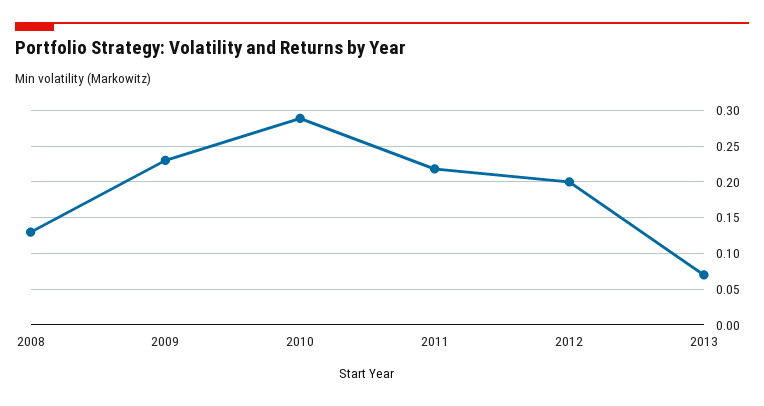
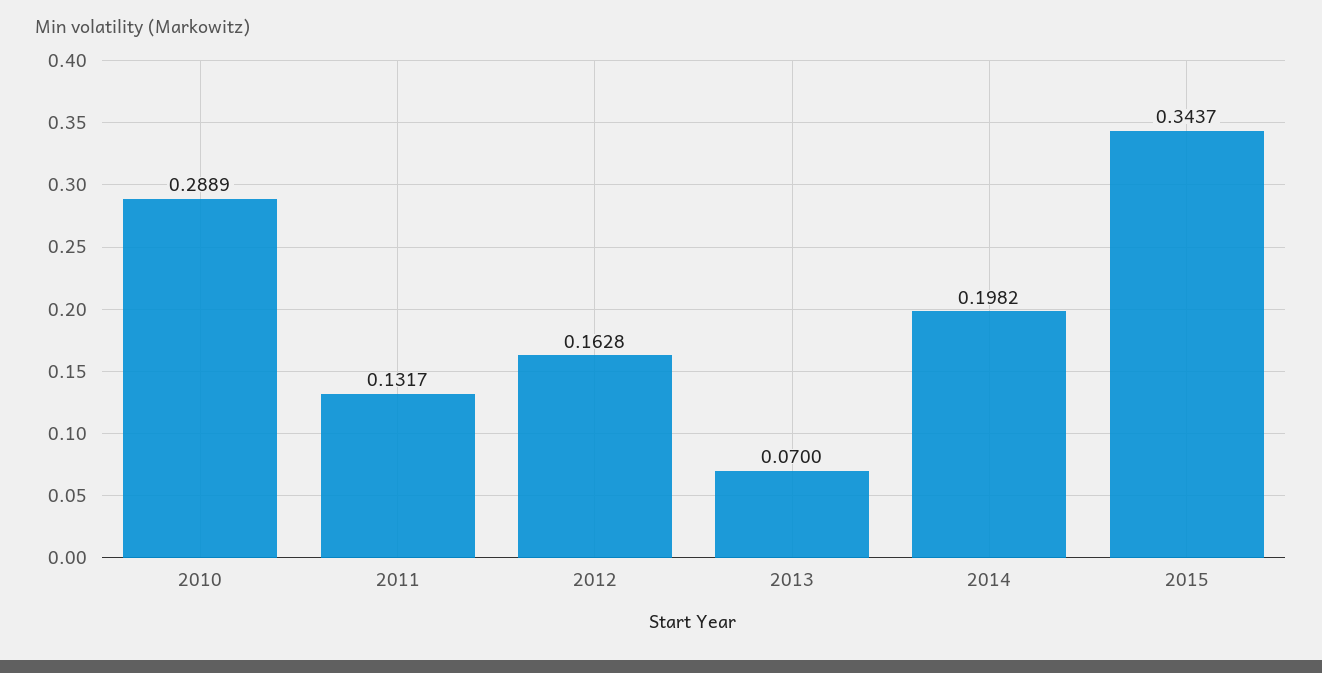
2008: 0.13 -> none
2009: 0.23 -> none
2011: 0.22 -> 0.1317
2012: 0.2 -> 0.1628
2014: none -> 0.1982
2015: none -> 0.3437

